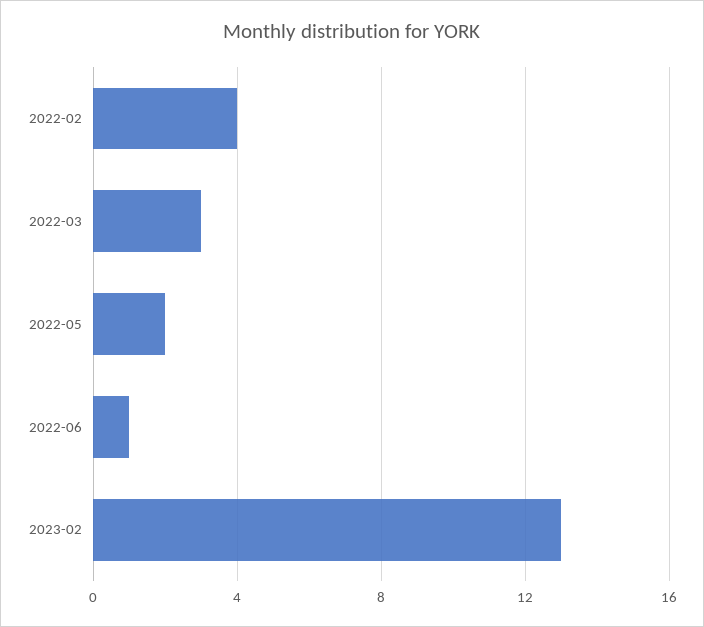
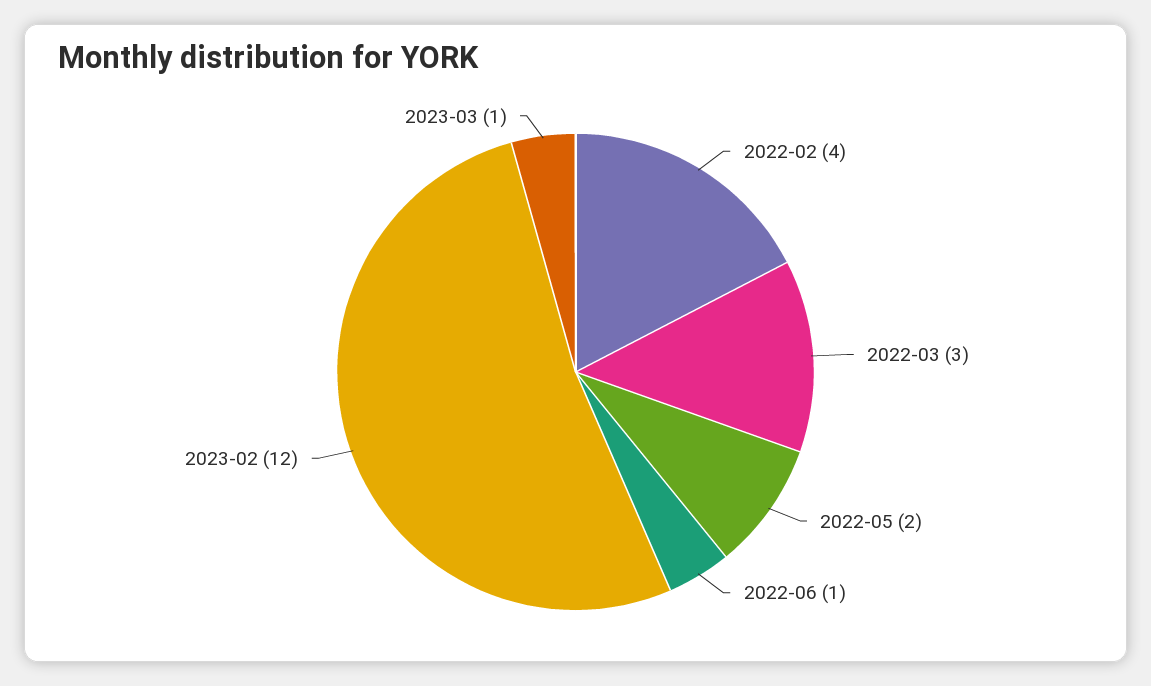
2023-02: 13 -> 12
2023-03: none -> 1

